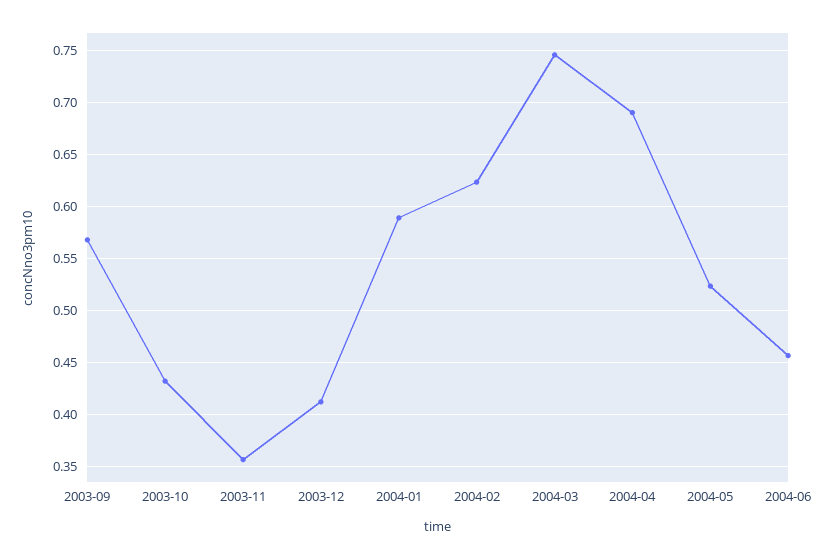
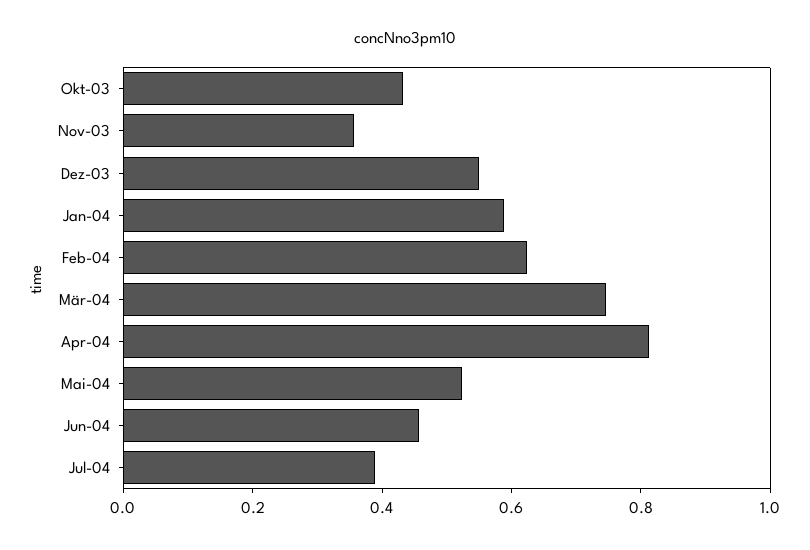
2003-09: 0.57 -> none
2003-12: 0.41 -> 0.55
2004-04: 0.69 -> 0.8
Jul-04: none -> 0.4

